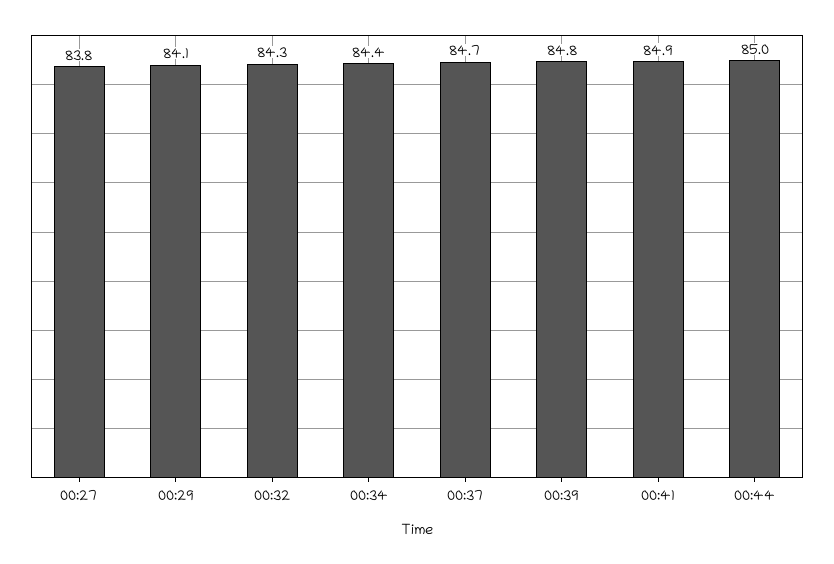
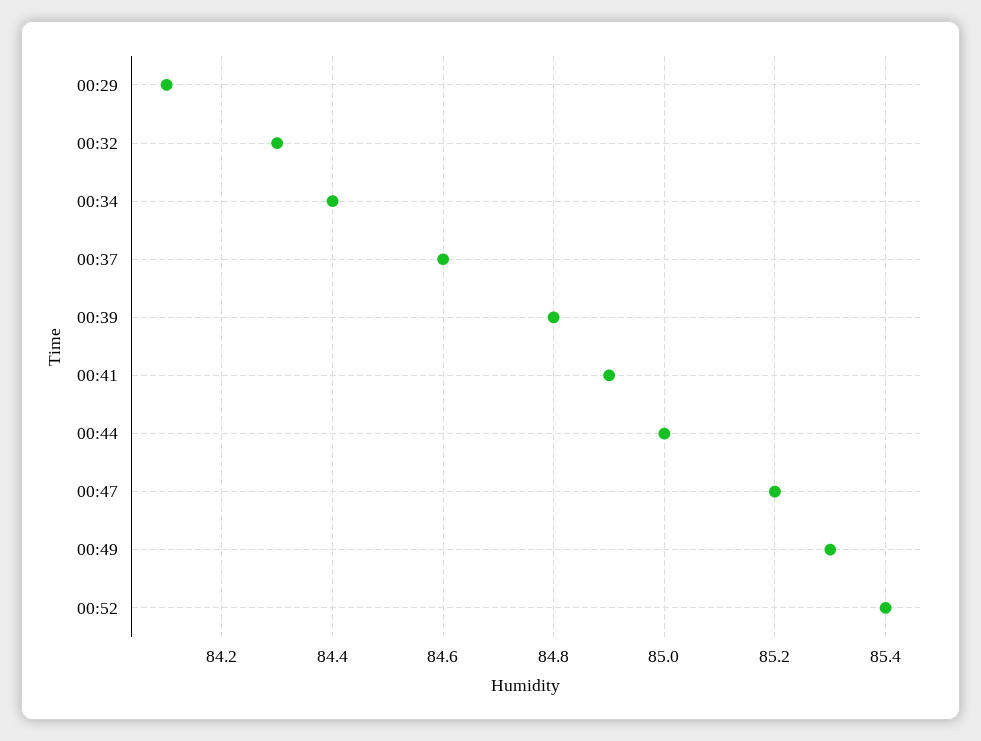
00:27: 83.8 -> none
00:37: 84.7 -> 84.6
00:47: none -> 85.2
00:49: none -> 85.3
00:52: none -> 85.4

